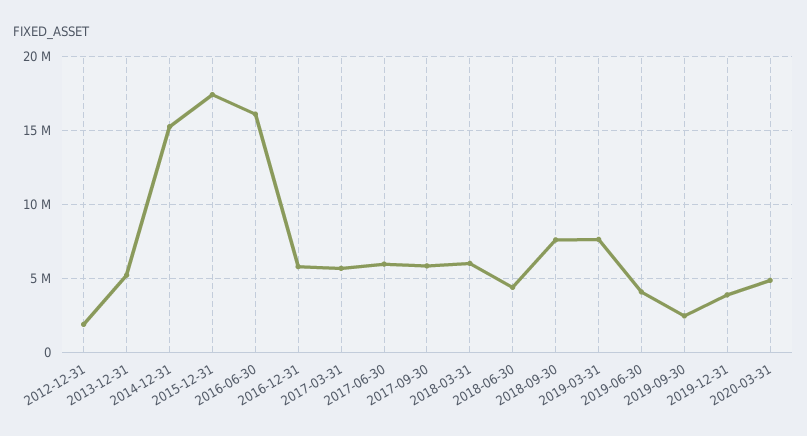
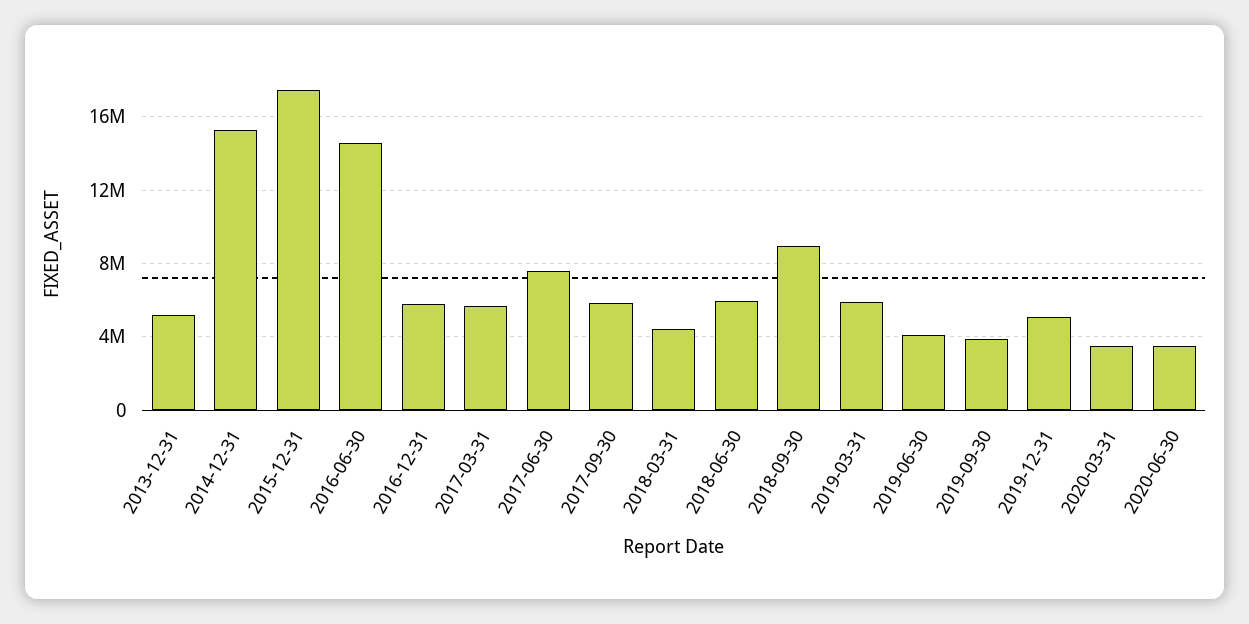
2012-12-31: 2000000 -> none
2016-06-30: 16000000 -> 14500000
2017-06-30: 6000000 -> 7500000
2018-03-31: 6000000 -> 4500000
2018-06-30: 4500000 -> 6000000
2018-09-30: 7500000 -> 9000000
2019-03-31: 7500000 -> 6000000
2019-09-30: 2500000 -> 4000000
2019-12-31: 4000000 -> 5000000
2020-03-31: 5000000 -> 3500000
2020-06-30: none -> 3500000

